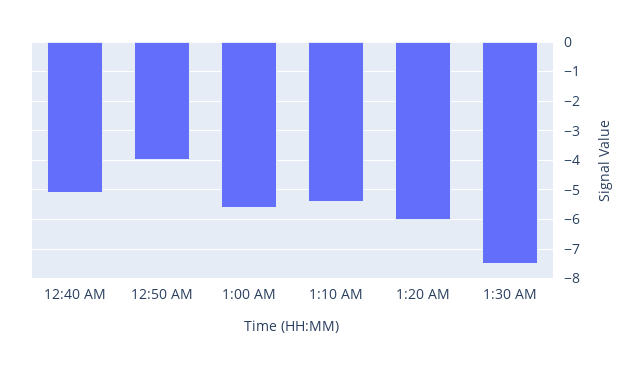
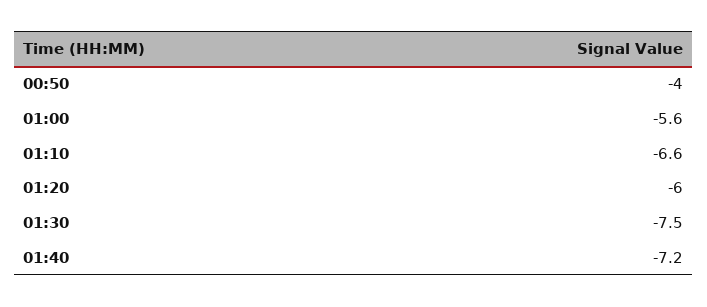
12:40 AM: -5 -> none
1:10 AM: -5.5 -> -6.6
01:40: none -> -7.2

